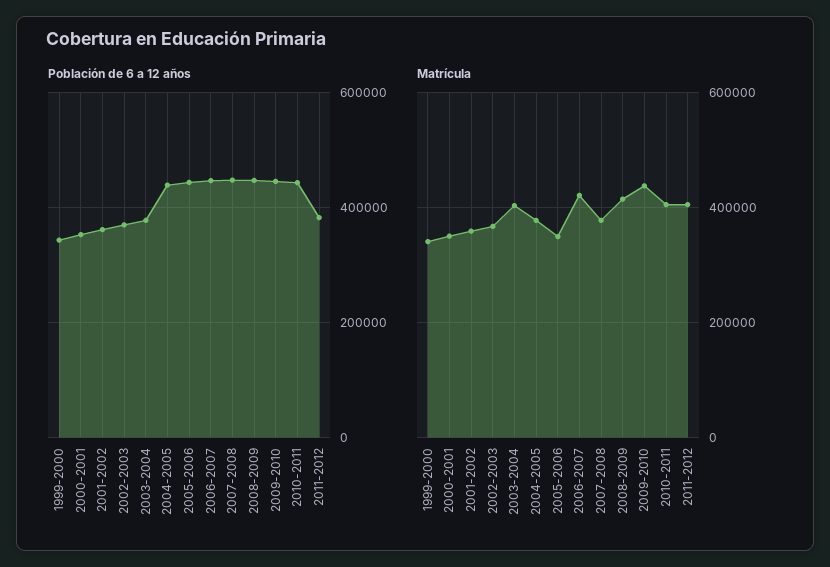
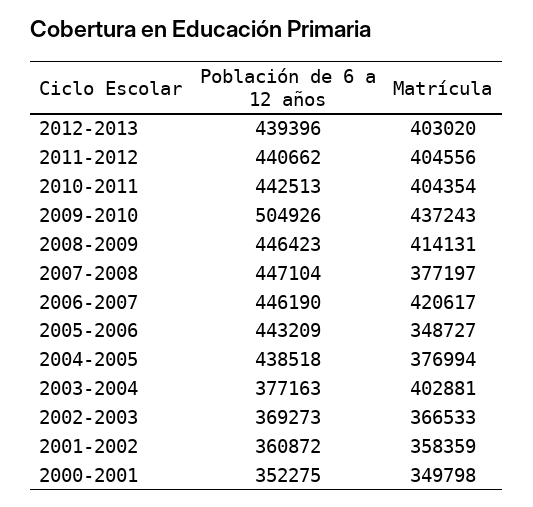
Población de 6 a 12 años, 1999-2000: 340000 -> none
Población de 6 a 12 años, 2009-2010: 440000 -> 504926
Población de 6 a 12 años, 2011-2012: 380000 -> 440662
Matrícula, 1999-2000: 340000 -> none
Población de 6 a 12 años, 2012-2013: none -> 439396
Matrícula, 2012-2013: none -> 403020

